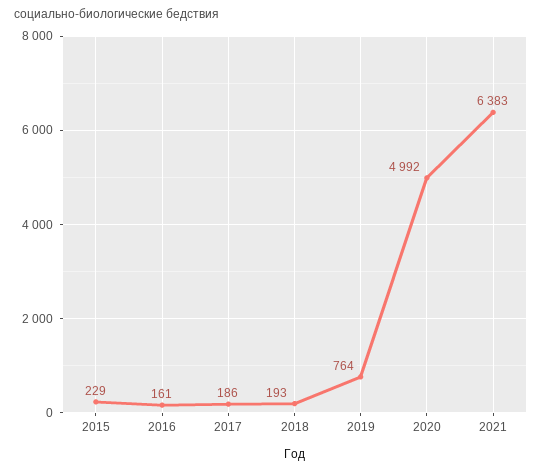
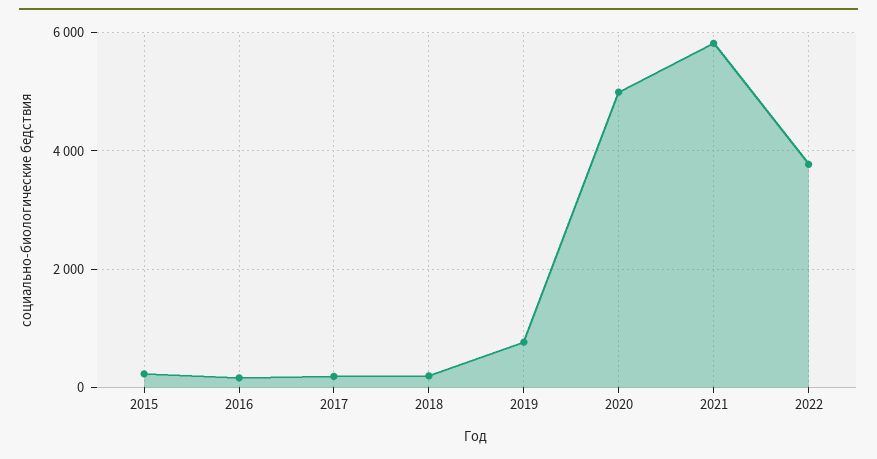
2021: 6383 -> 5800
2022: none -> 3800

